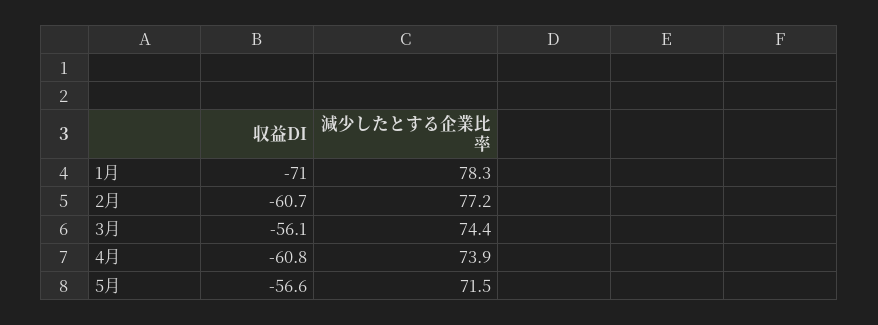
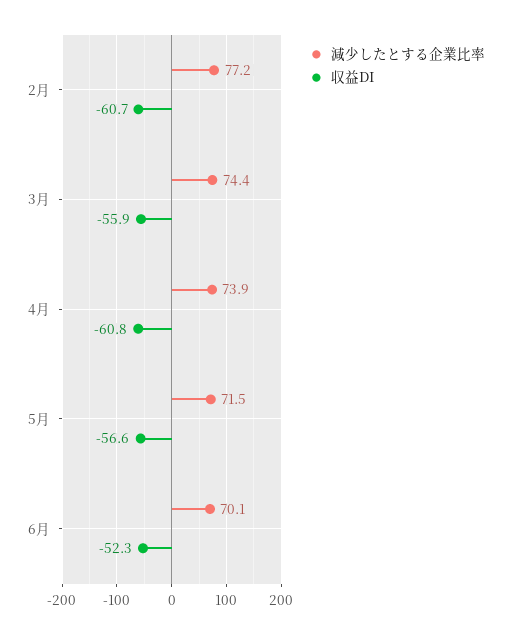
収益DI, 1月: -71 -> none
減少したとする企業比率, 1月: 78.3 -> none
収益DI, 3月: -56.1 -> -55.9
減少したとする企業比率, 6月: none -> 70.1
収益DI, 6月: none -> -52.3

